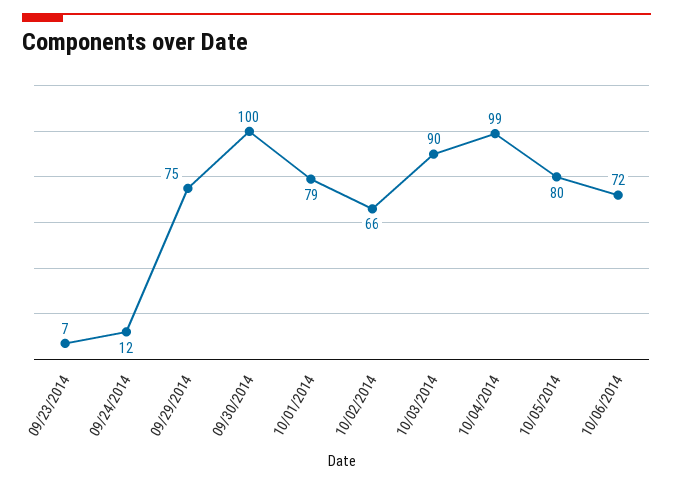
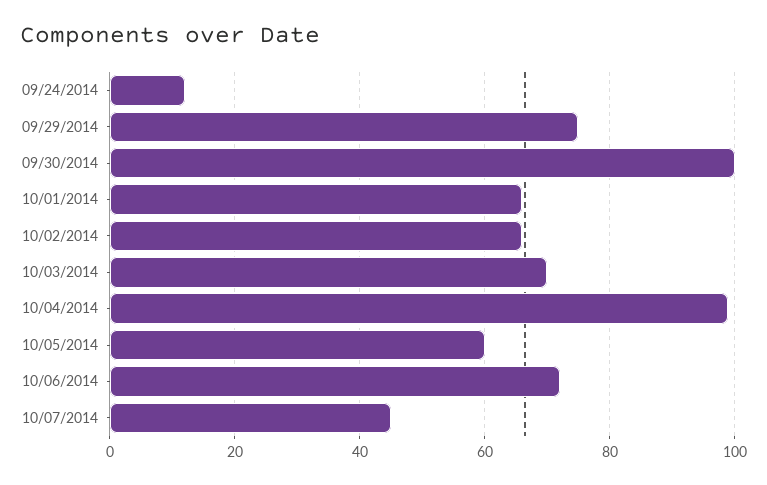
09/23/2014: 7 -> none
10/01/2014: 79 -> 65
10/03/2014: 90 -> 70
10/05/2014: 80 -> 60
10/07/2014: none -> 45

